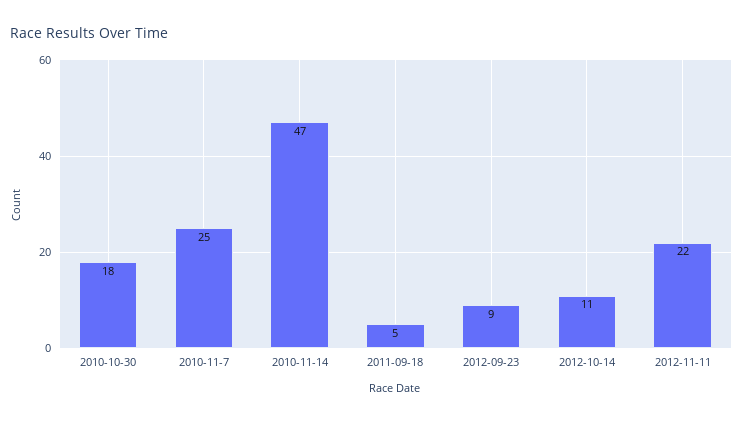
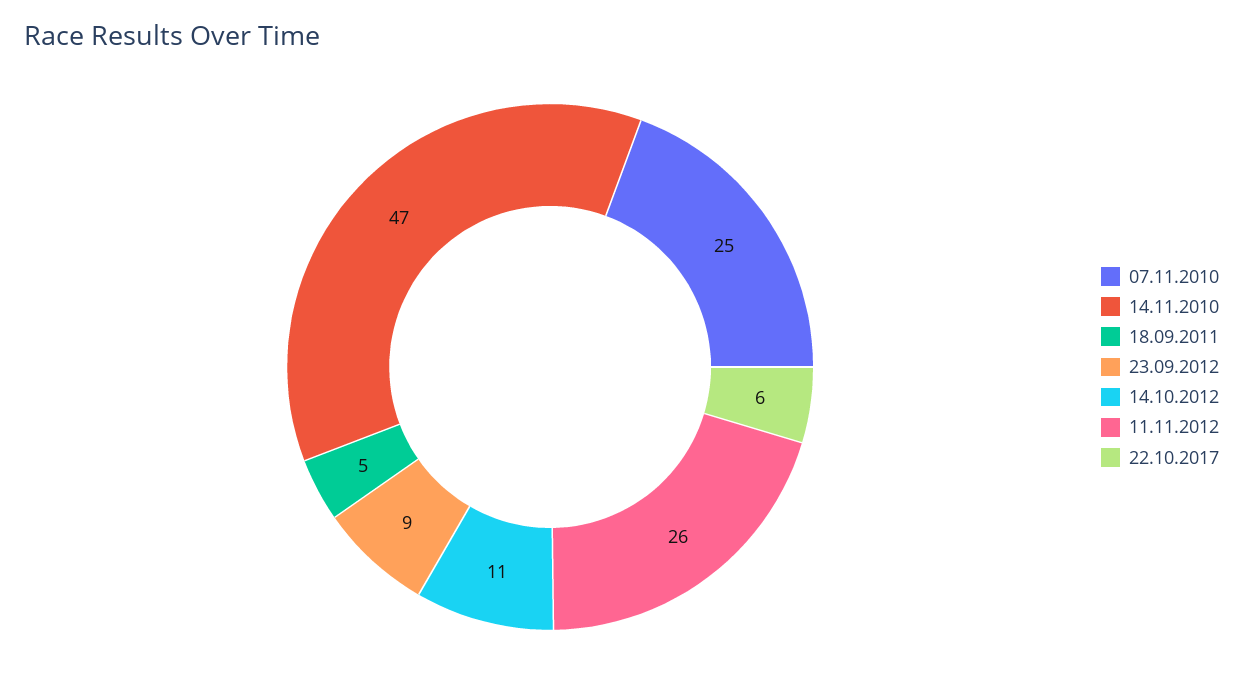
2010-10-30: 18 -> none
2012-11-11: 22 -> 26
22.10.2017: none -> 6

